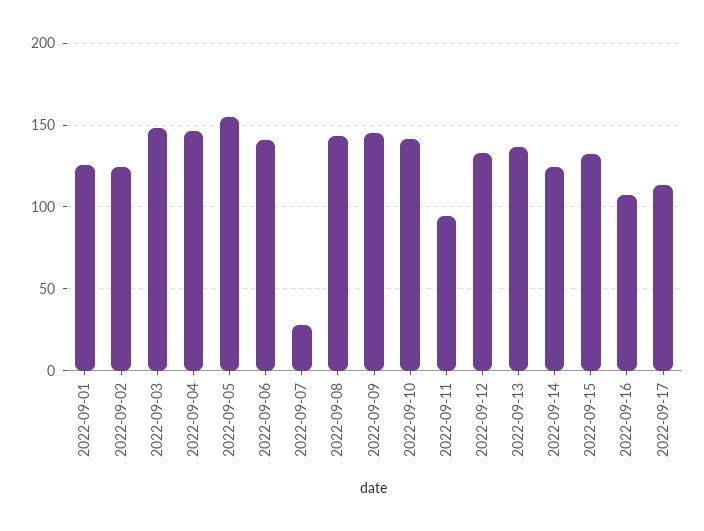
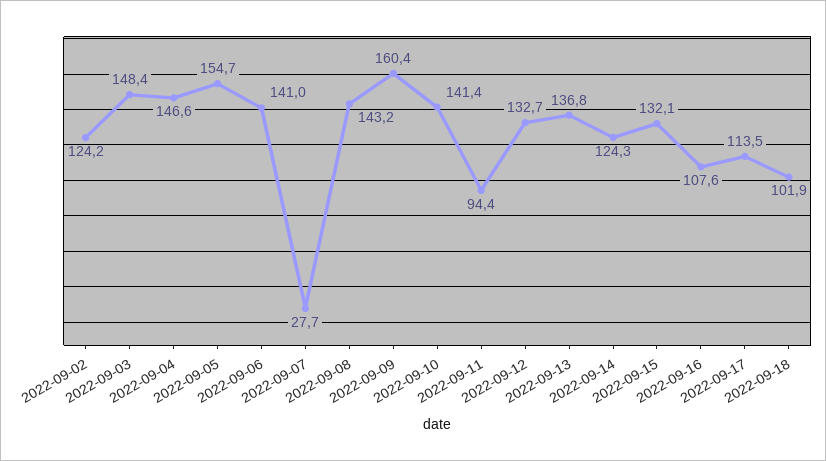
2022-09-01: 125 -> none
2022-09-09: 145 -> 160.4
2022-09-18: none -> 101.9

